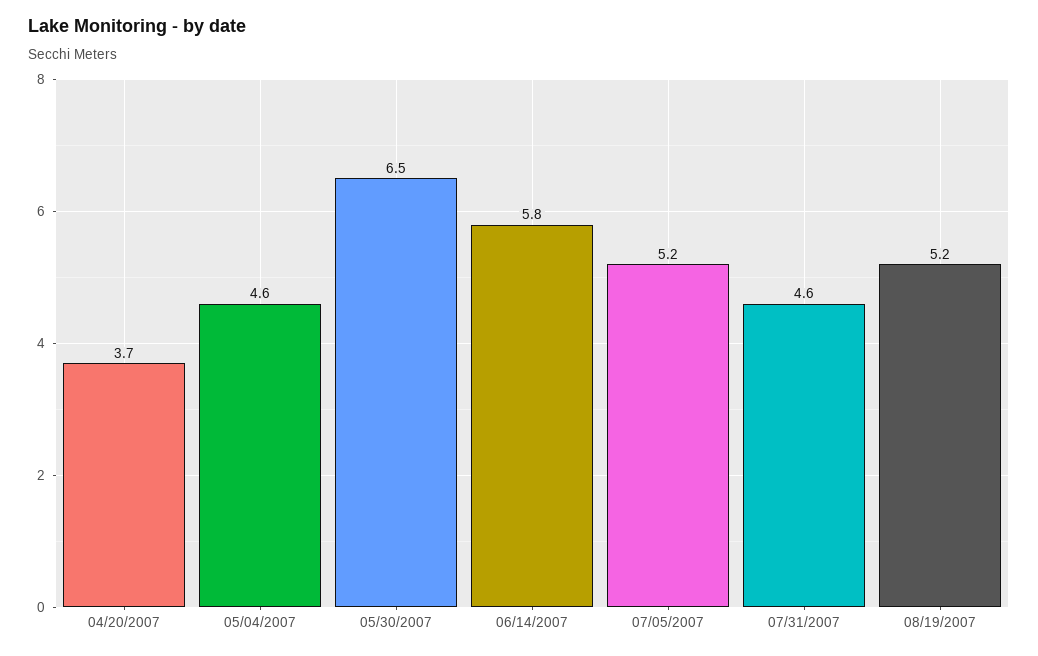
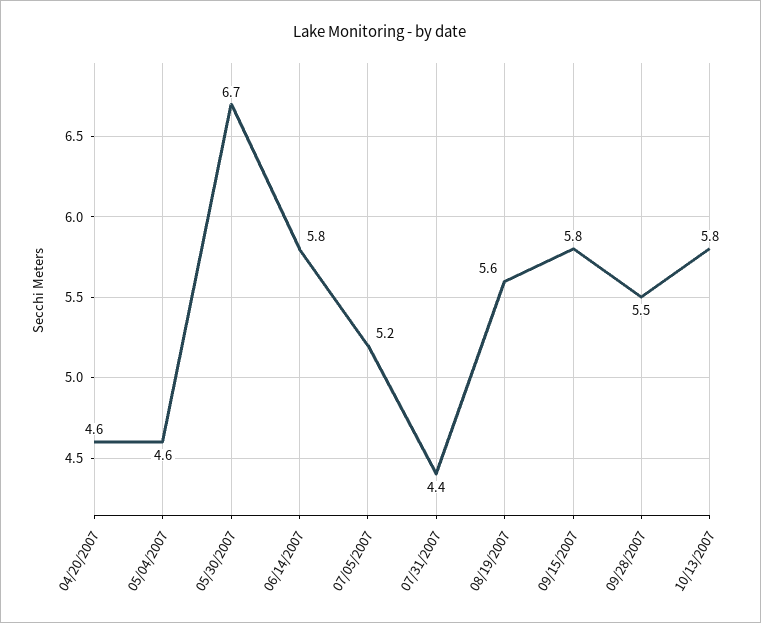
04/20/2007: 3.7 -> 4.6
05/30/2007: 6.5 -> 6.7
07/31/2007: 4.6 -> 4.4
08/19/2007: 5.2 -> 5.6
09/15/2007: none -> 5.8
09/28/2007: none -> 5.5
10/13/2007: none -> 5.8

